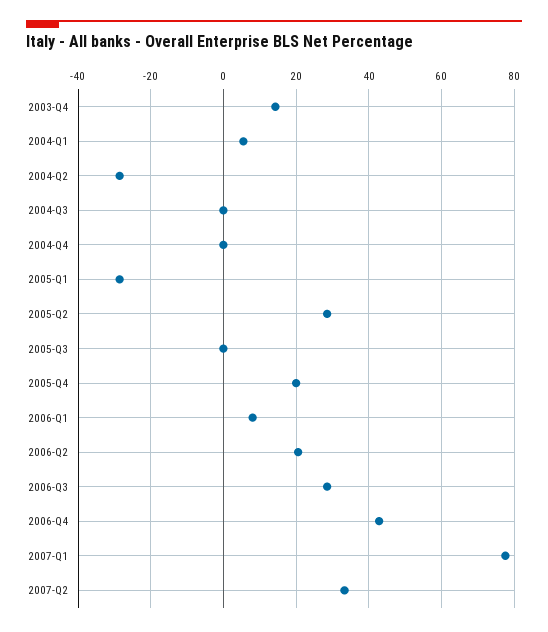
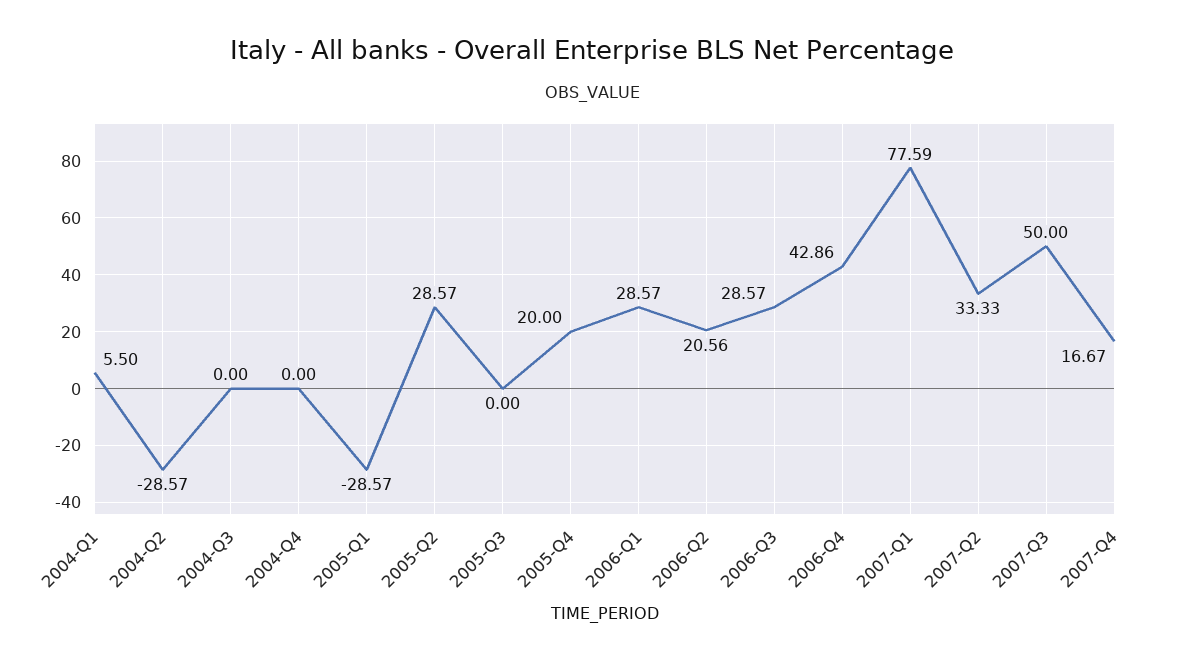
2003-Q4: 14 -> none
2006-Q1: 8 -> 28.57
2007-Q3: none -> 50
2007-Q4: none -> 16.67

